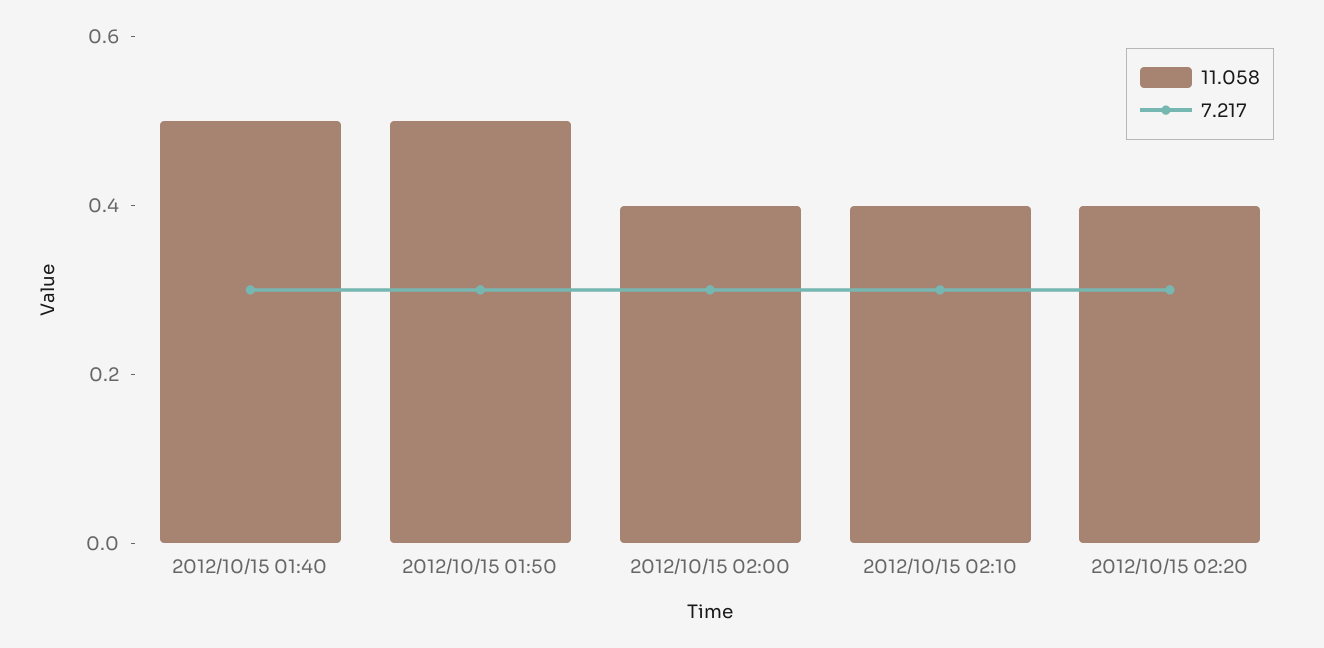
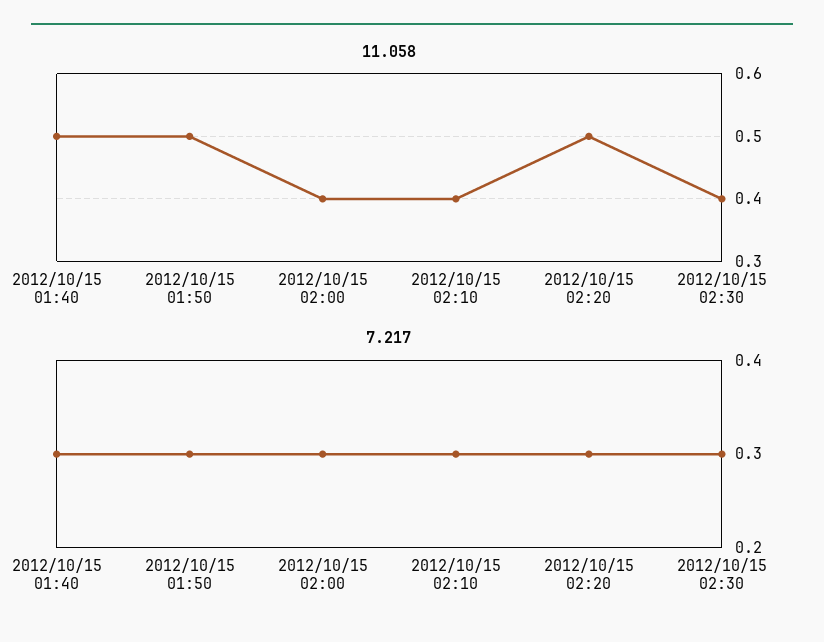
11.058, 2012/10/15 02:20: 0.4 -> 0.5
11.058, 2012/10/15 02:30: none -> 0.4
7.217, 2012/10/15 02:30: none -> 0.3

